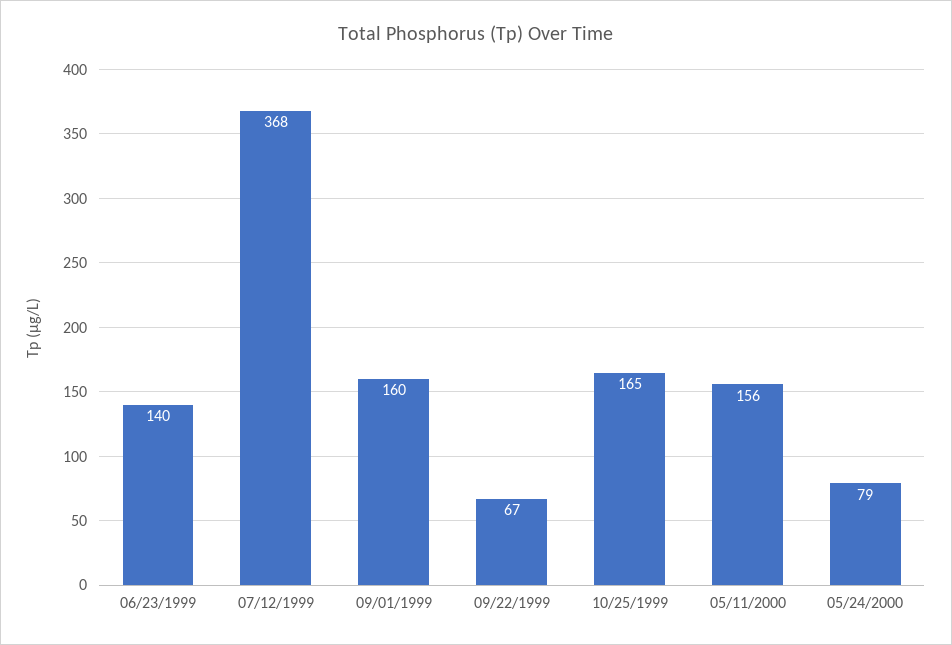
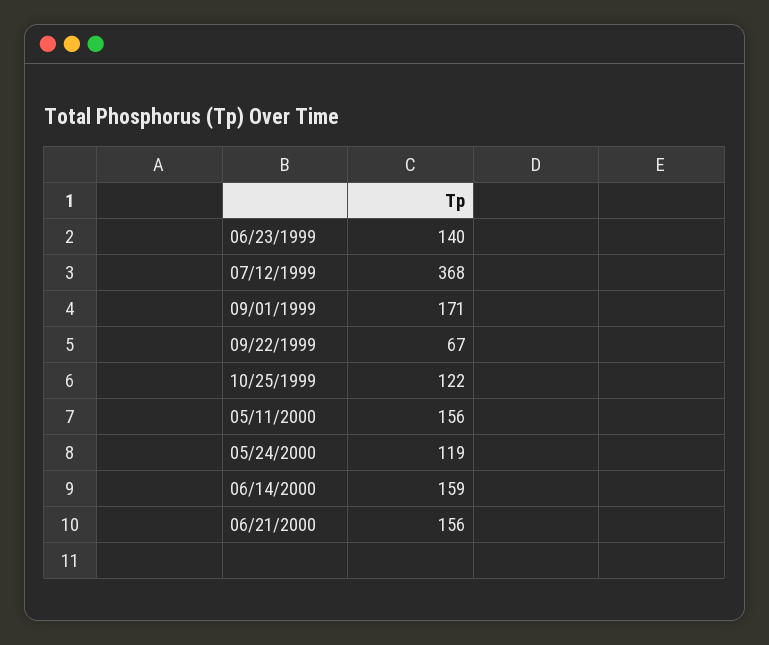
09/01/1999: 160 -> 171
10/25/1999: 165 -> 122
05/24/2000: 79 -> 119
06/14/2000: none -> 159
06/21/2000: none -> 156

